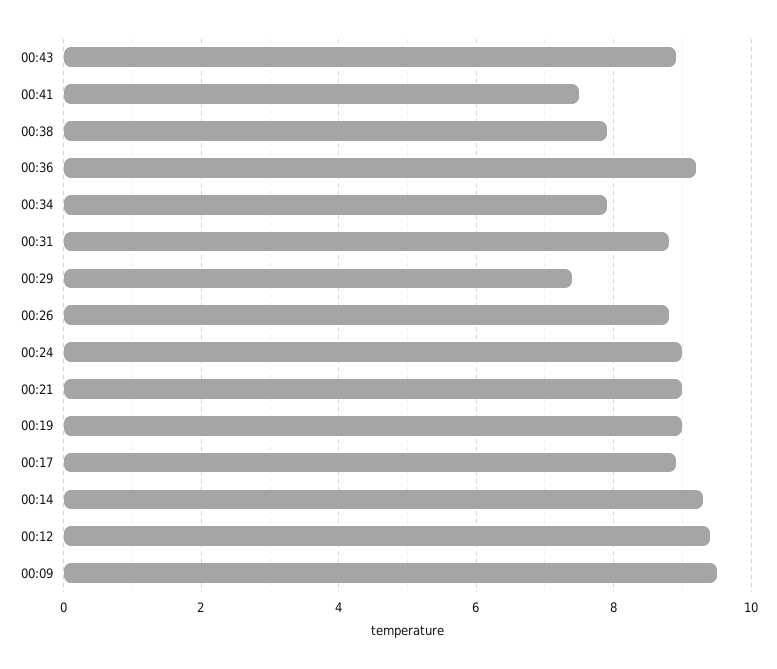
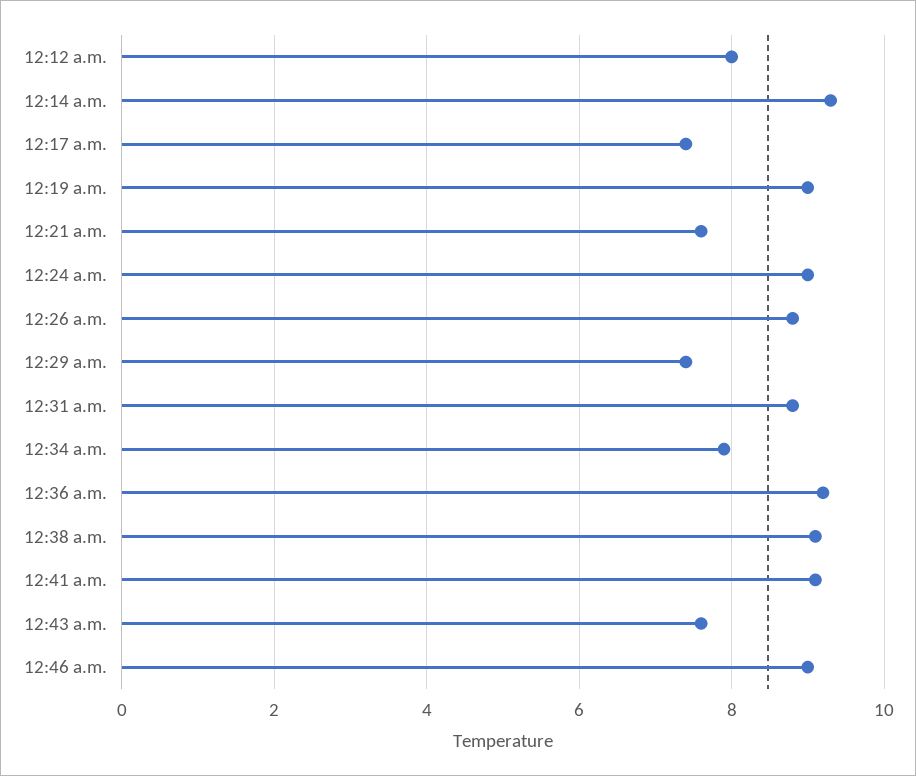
00:43: 9 -> 7.5
00:41: 7.5 -> 9
00:38: 8 -> 9
00:21: 9 -> 7.5
00:17: 9 -> 7.5
00:12: 9.5 -> 8
00:09: 9.5 -> none
12:46 a.m.: none -> 9

